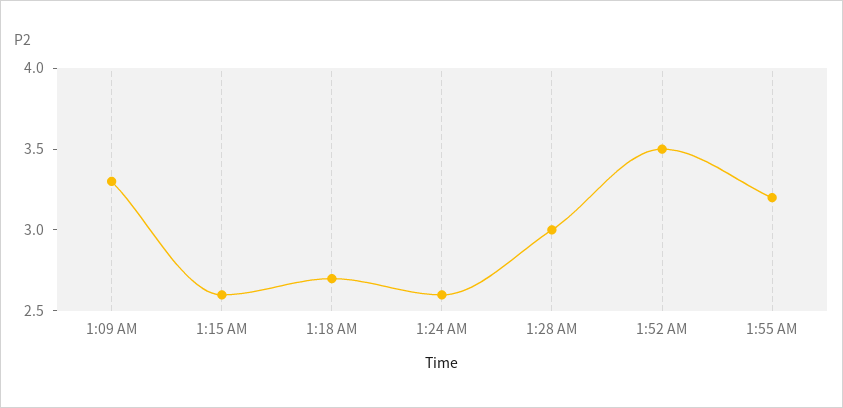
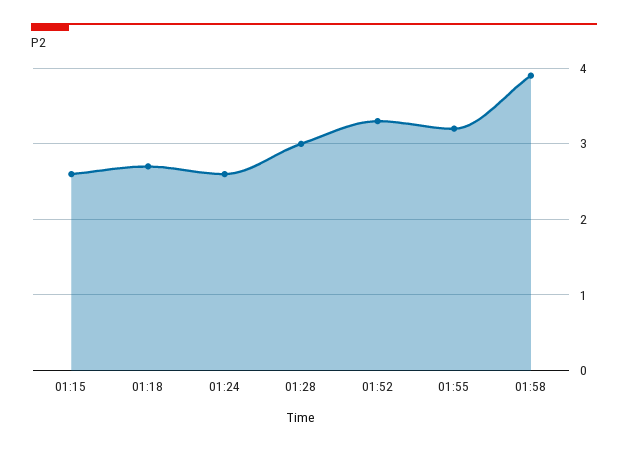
1:09 AM: 3.3 -> none
1:52 AM: 3.5 -> 3.3
01:58: none -> 3.9

